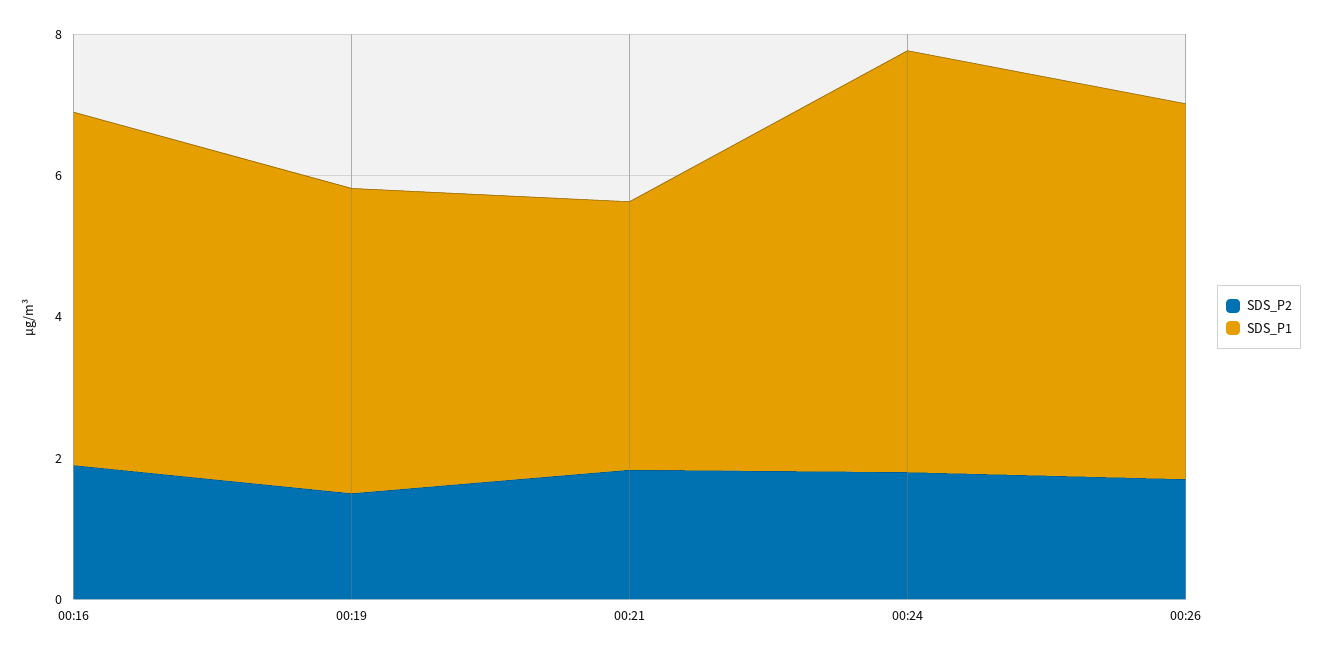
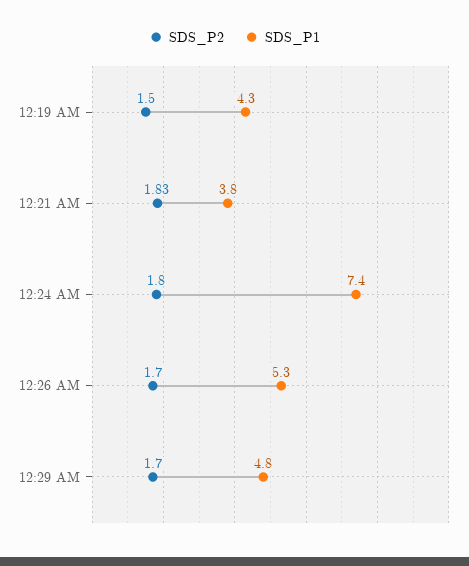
SDS_P2, 00:16: 2 -> none
SDS_P1, 00:16: 5 -> none
SDS_P1, 00:24: 6 -> 7.4
SDS_P2, 12:29 AM: none -> 1.7
SDS_P1, 12:29 AM: none -> 4.8

